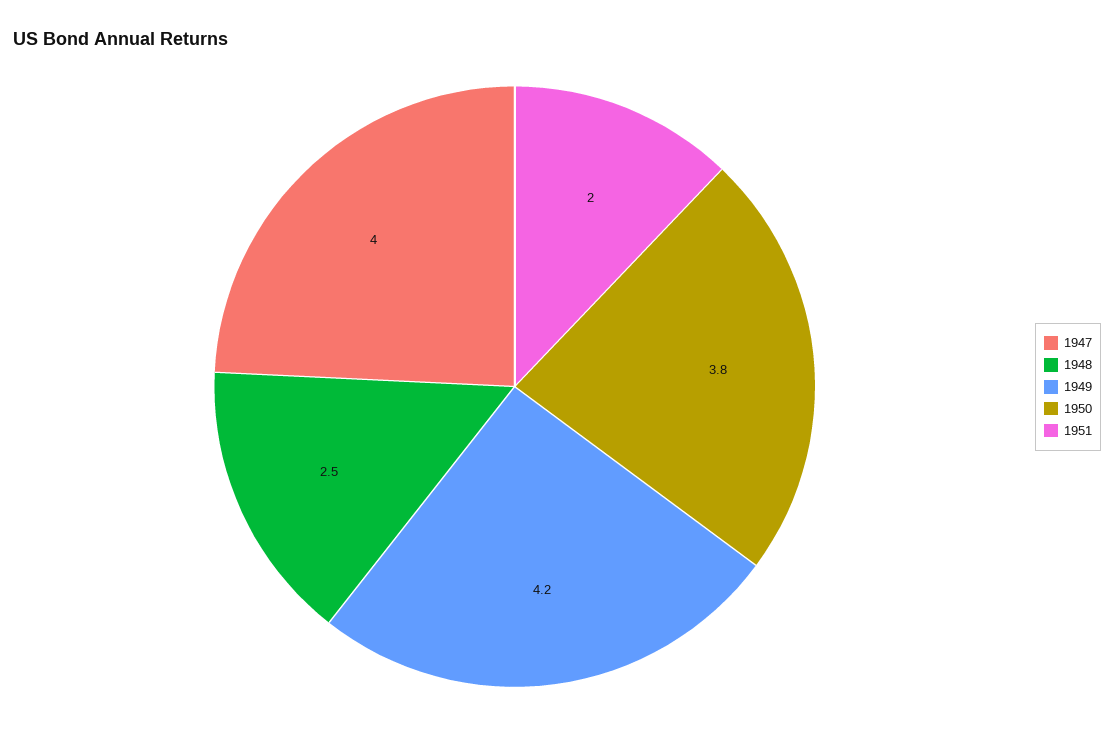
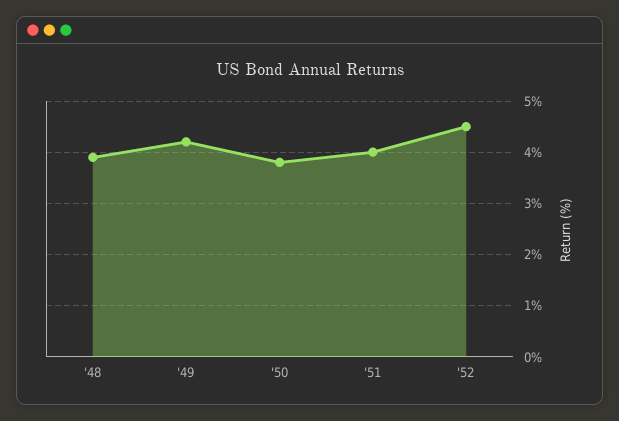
1947: 4 -> none
1948: 2.5 -> 4
1951: 2 -> 4
'52: none -> 4.5

